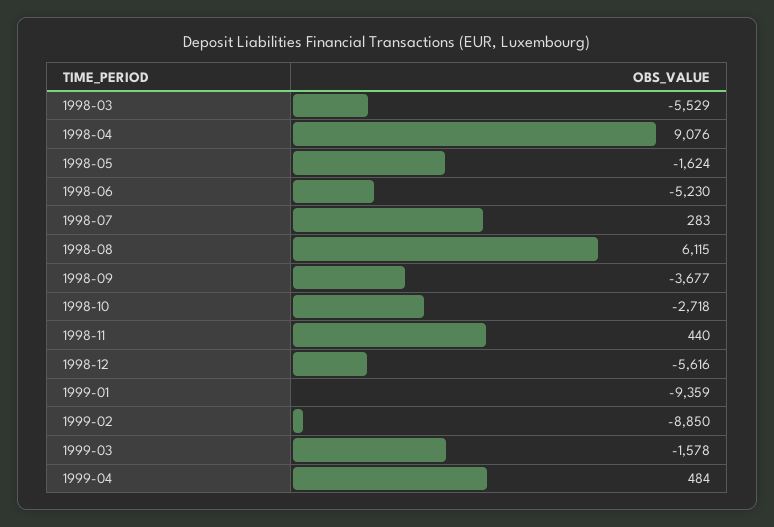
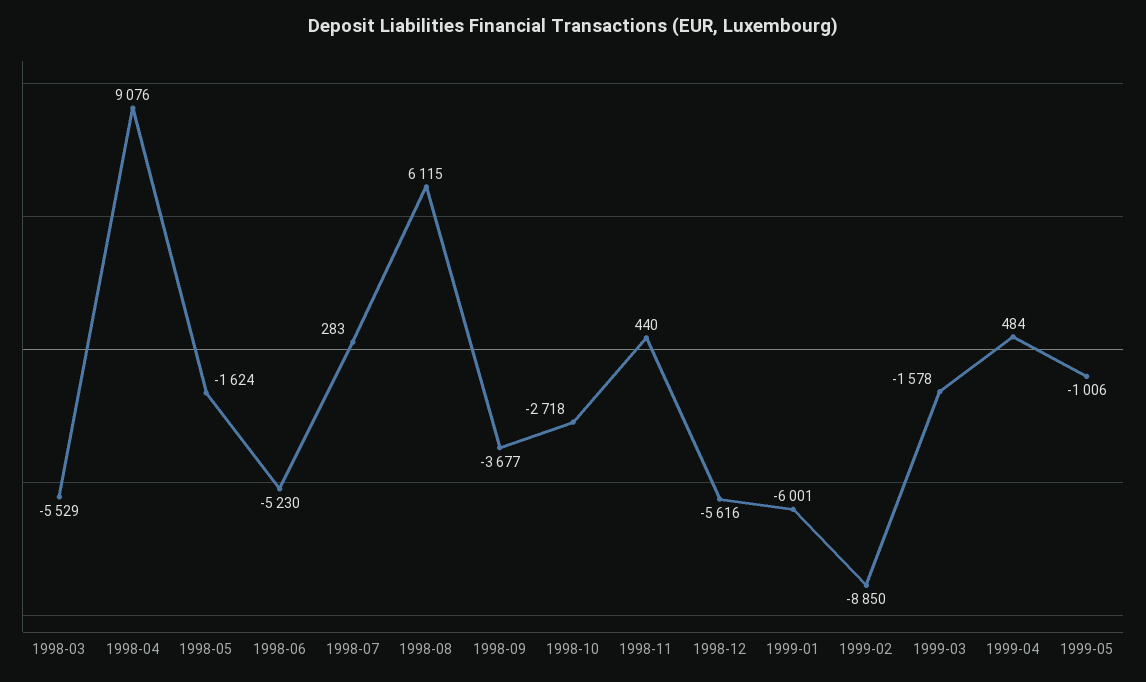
1999-01: -9359 -> -6001
1999-05: none -> -1006

